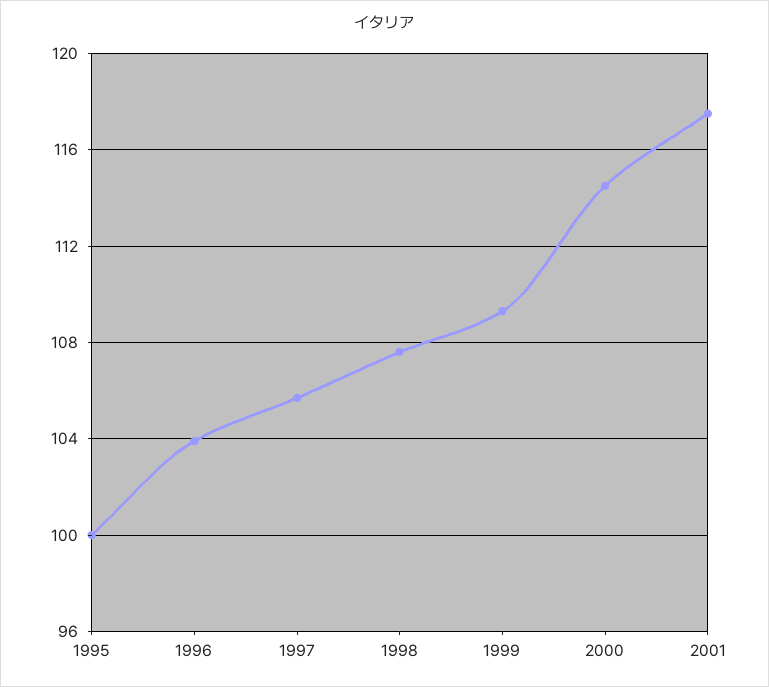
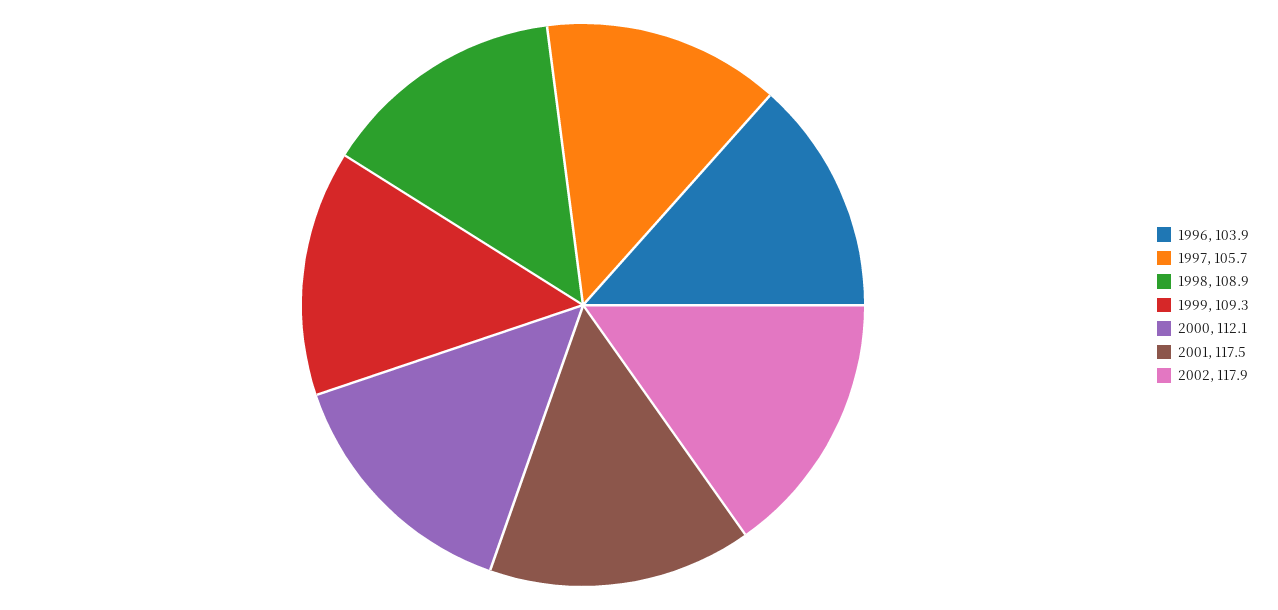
1995: 100 -> none
1998: 107.5 -> 108.9
2000: 114.5 -> 112.1
2002: none -> 117.9

